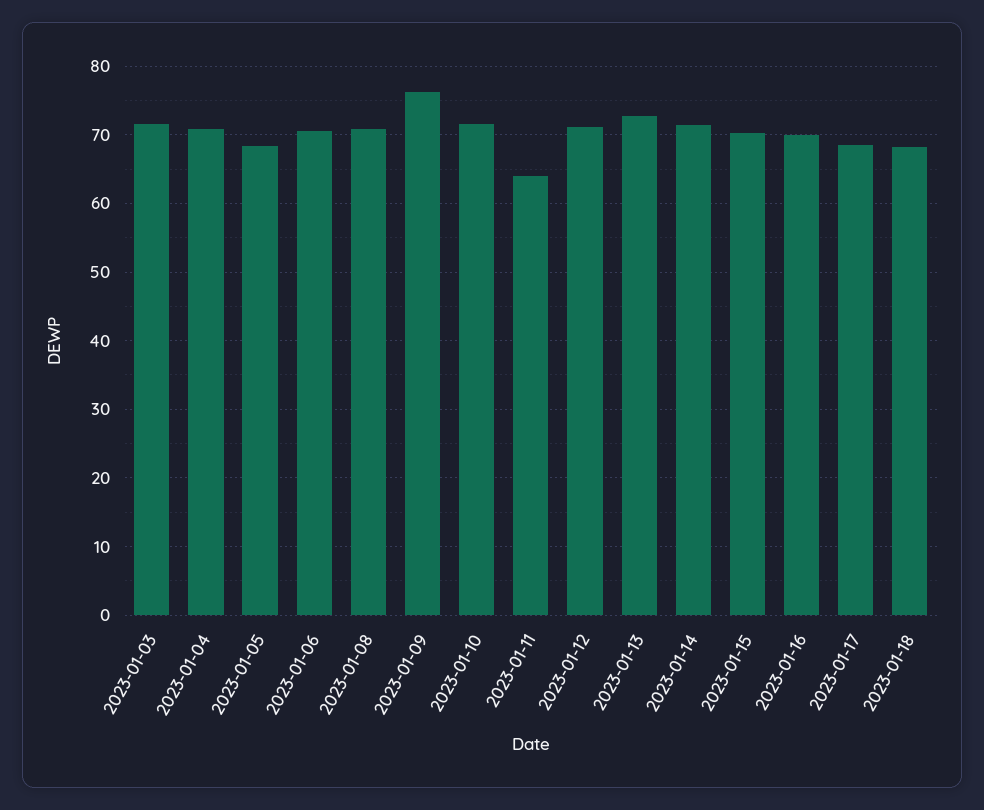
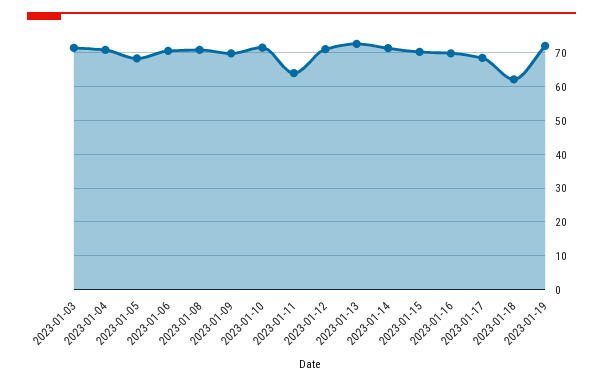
2023-01-09: 76 -> 70
2023-01-18: 68 -> 62
2023-01-19: none -> 72

